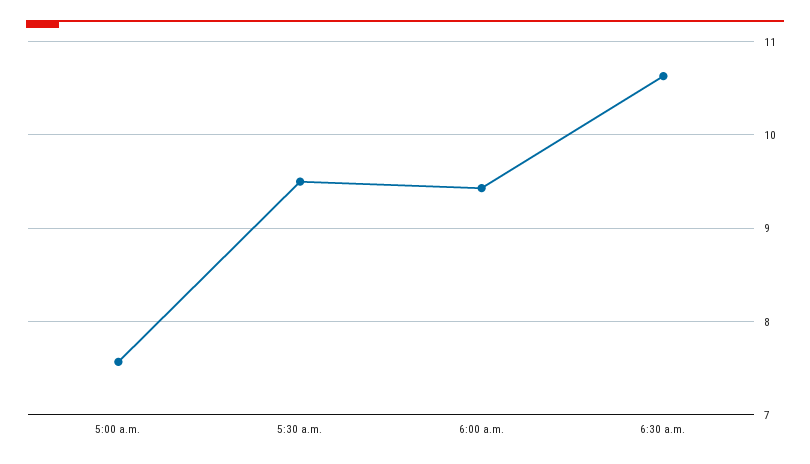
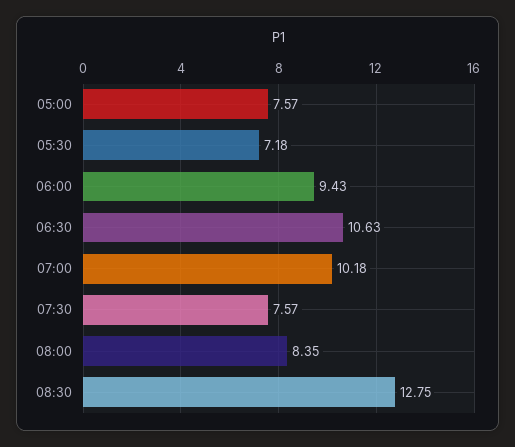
5:30 a.m.: 9.5 -> 7.18
07:00: none -> 10.18
07:30: none -> 7.57
08:00: none -> 8.35
08:30: none -> 12.75

